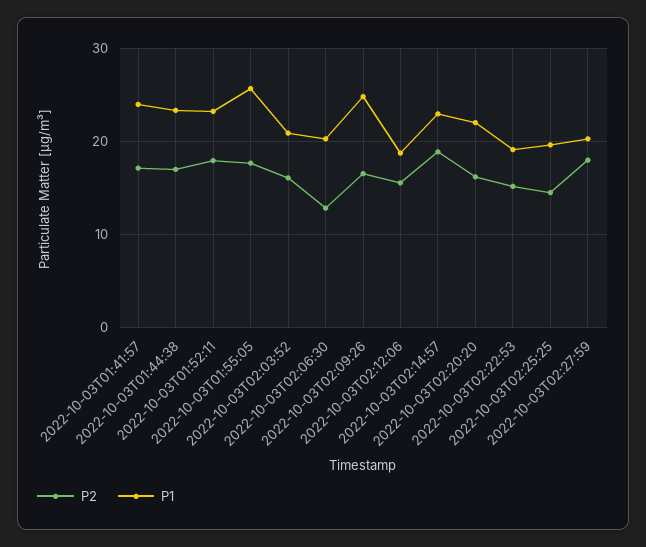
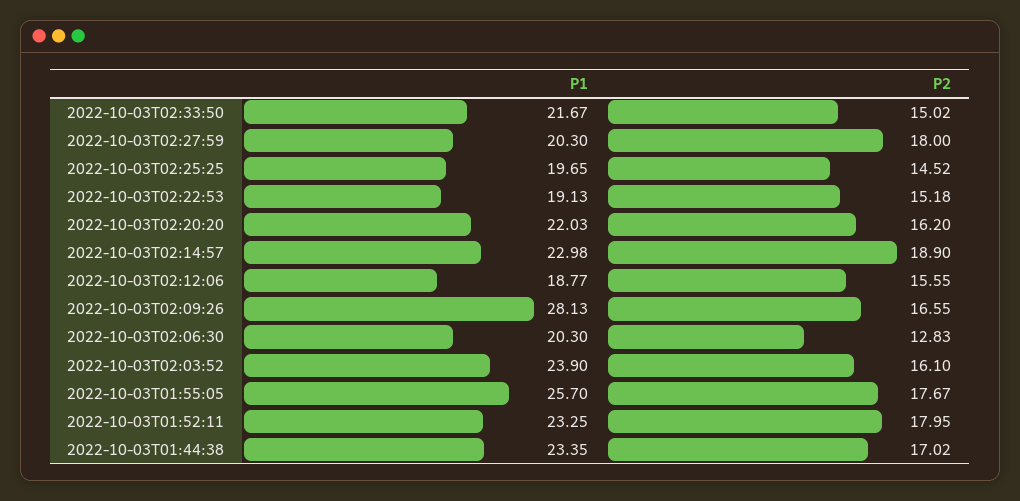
P2, 2022-10-03T01:41:57: 17 -> none
P1, 2022-10-03T01:41:57: 24 -> none
P1, 2022-10-03T02:03:52: 21 -> 23.9
P1, 2022-10-03T02:09:26: 25 -> 28.13
P1, 2022-10-03T02:33:50: none -> 21.67
P2, 2022-10-03T02:33:50: none -> 15.02

